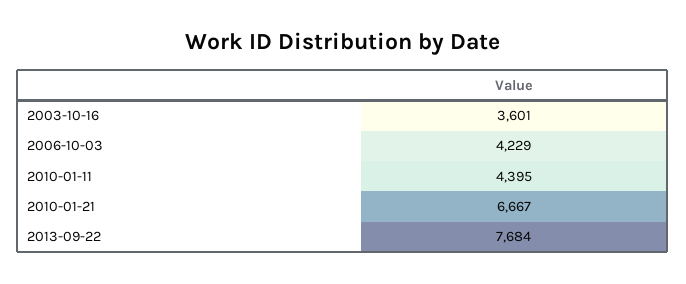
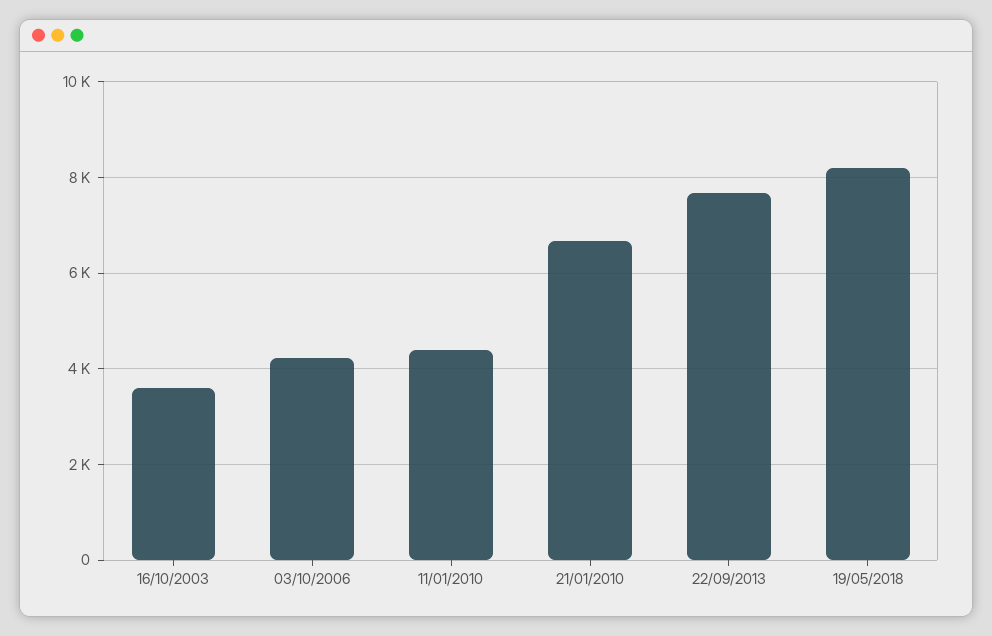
19/05/2018: none -> 8200

